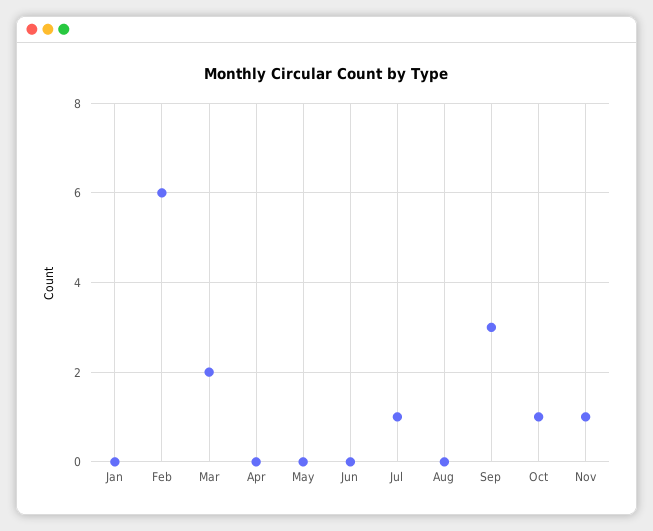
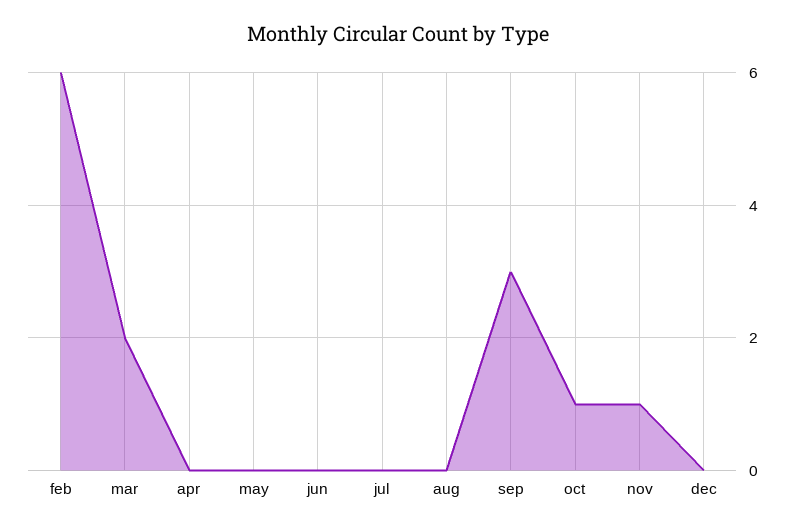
Jan: 0 -> none
Jul: 1 -> 0
dec: none -> 0

